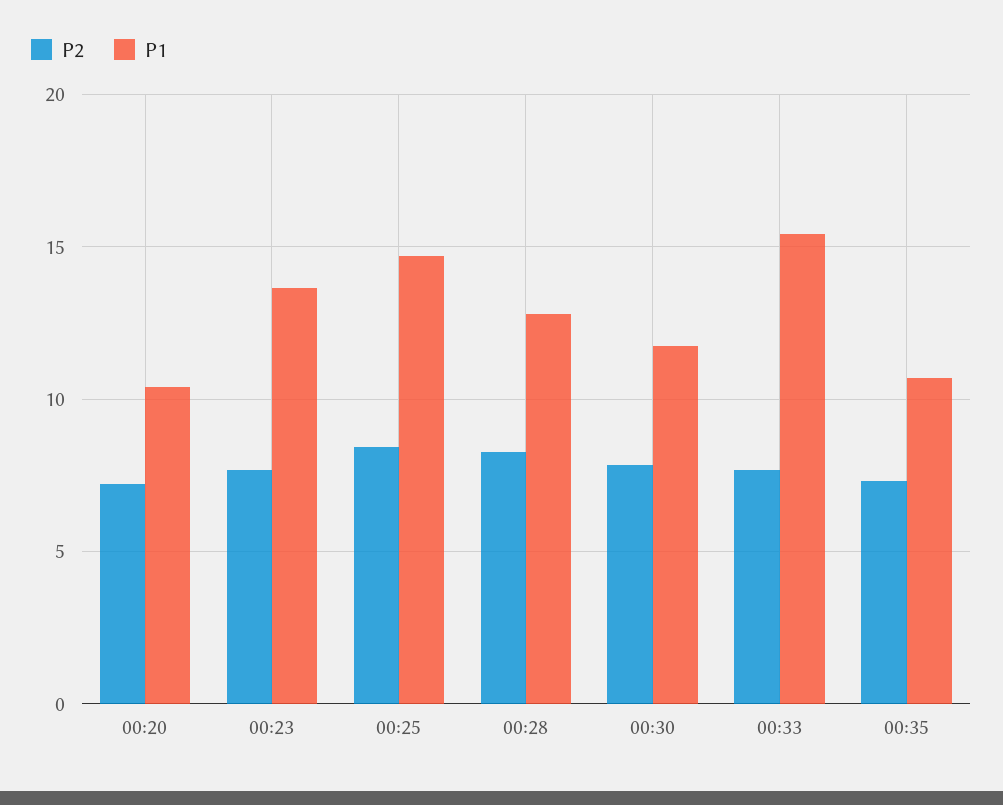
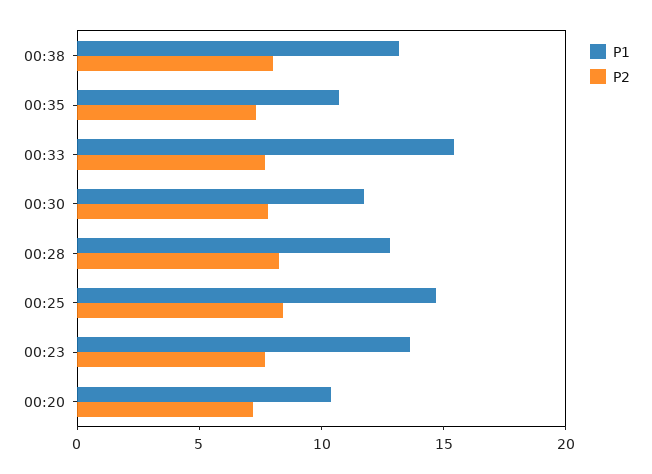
P1, 00:38: none -> 13
P2, 00:38: none -> 8

